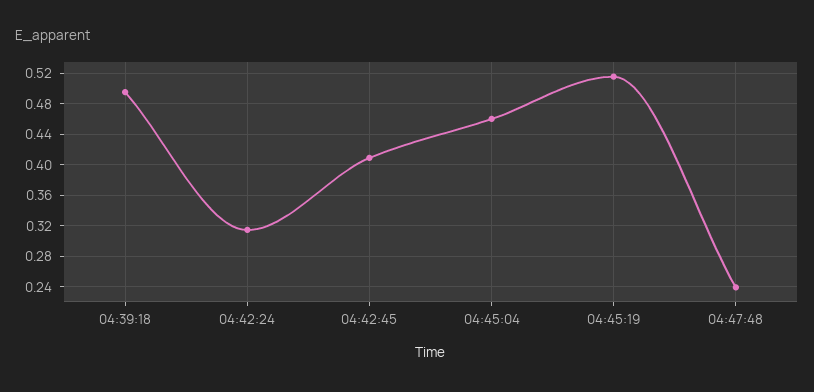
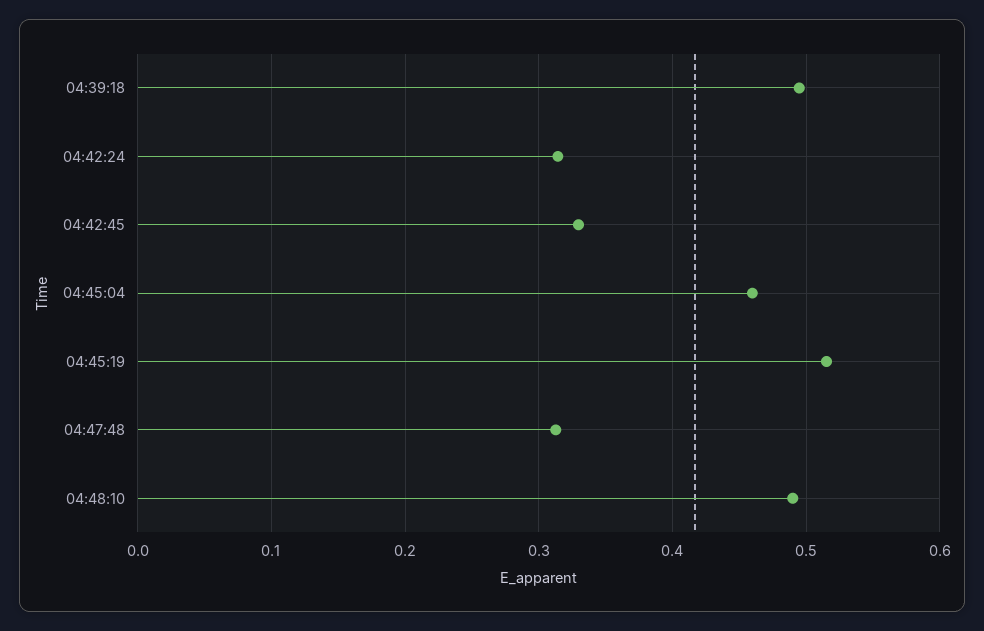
04:42:45: 0.41 -> 0.33
04:47:48: 0.24 -> 0.31
04:48:10: none -> 0.49

